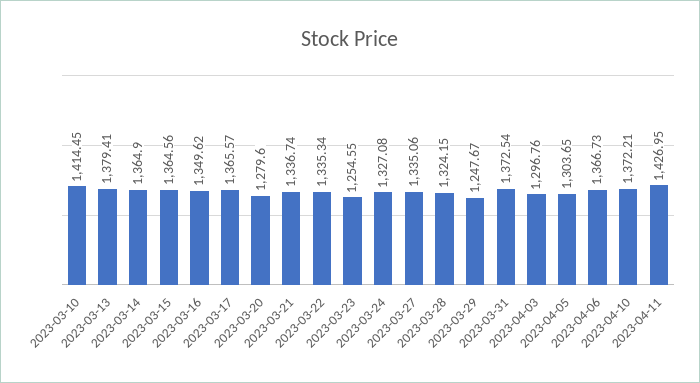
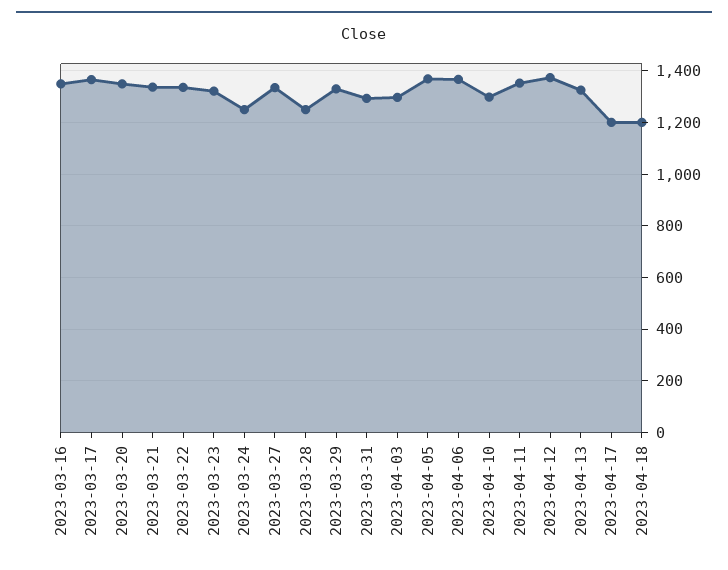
2023-03-10: 1414.45 -> none
2023-03-13: 1379.41 -> none
2023-03-14: 1364.9 -> none
2023-03-15: 1364.56 -> none
2023-03-20: 1279.6 -> 1350
2023-03-23: 1254.55 -> 1325
2023-03-24: 1327.08 -> 1250
2023-03-28: 1324.15 -> 1250
2023-03-29: 1247.67 -> 1325
2023-03-31: 1372.54 -> 1300
2023-04-05: 1303.65 -> 1375
2023-04-10: 1372.21 -> 1300
2023-04-11: 1426.95 -> 1350
2023-04-12: none -> 1375
2023-04-13: none -> 1325
2023-04-17: none -> 1200
2023-04-18: none -> 1200

